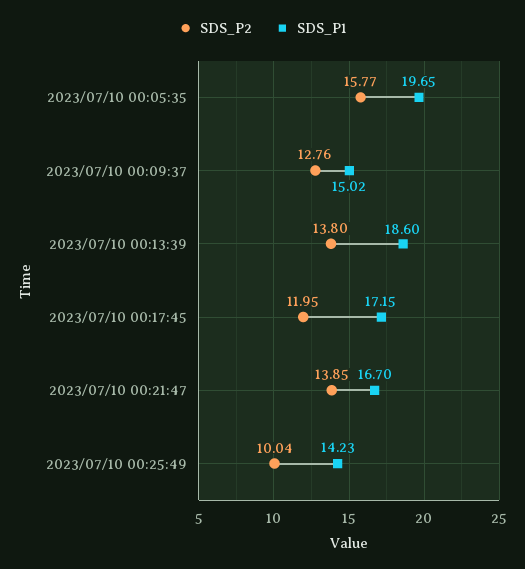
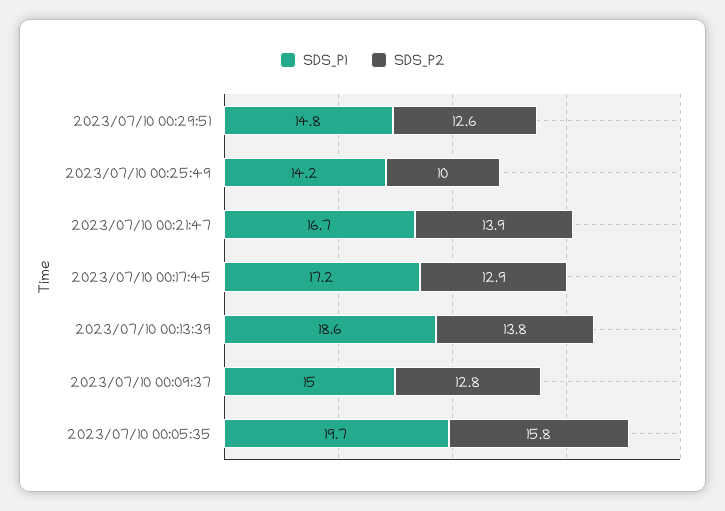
SDS_P2, 2023/07/10 00:17:45: 11.95 -> 12.9
SDS_P1, 2023/07/10 00:29:51: none -> 14.8
SDS_P2, 2023/07/10 00:29:51: none -> 12.6

